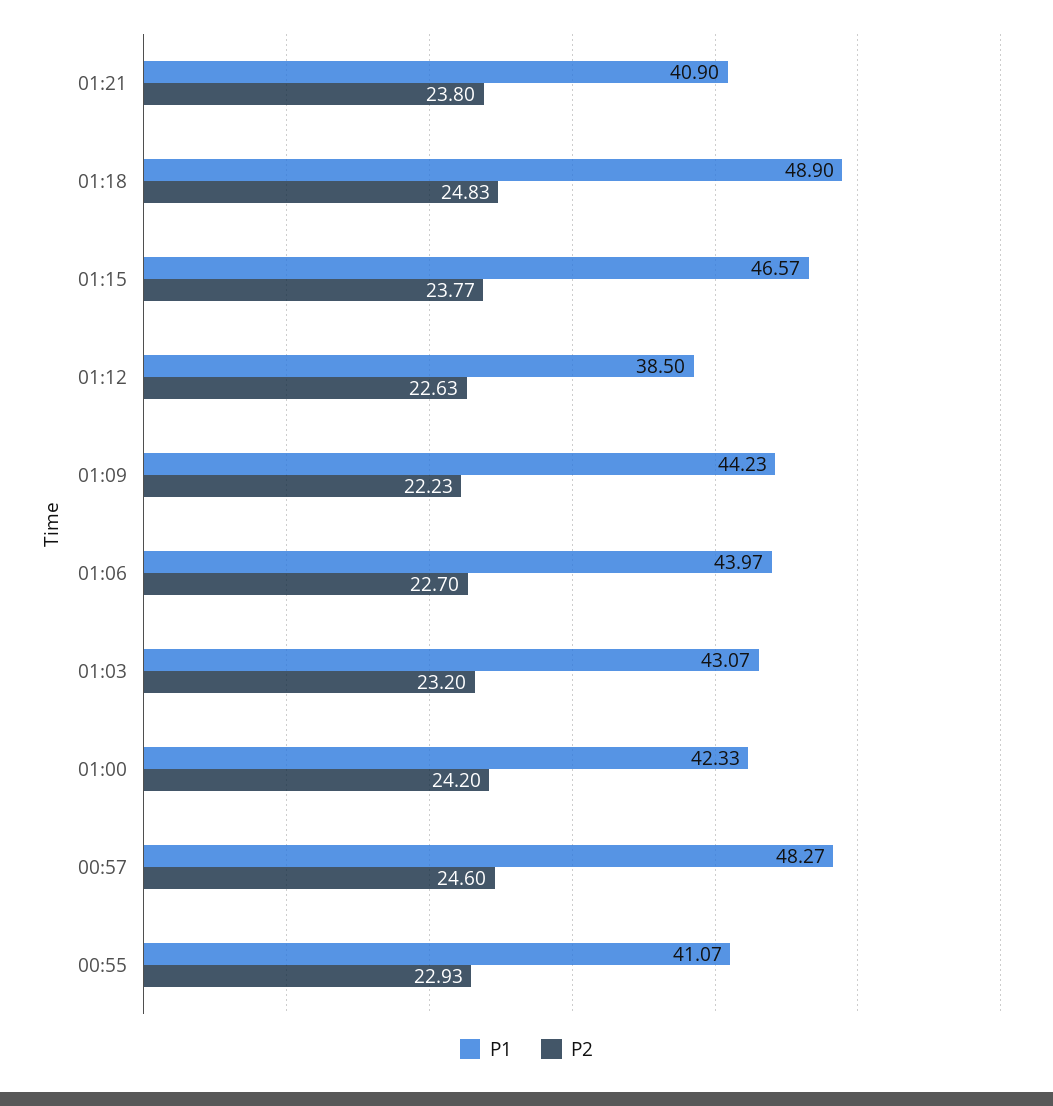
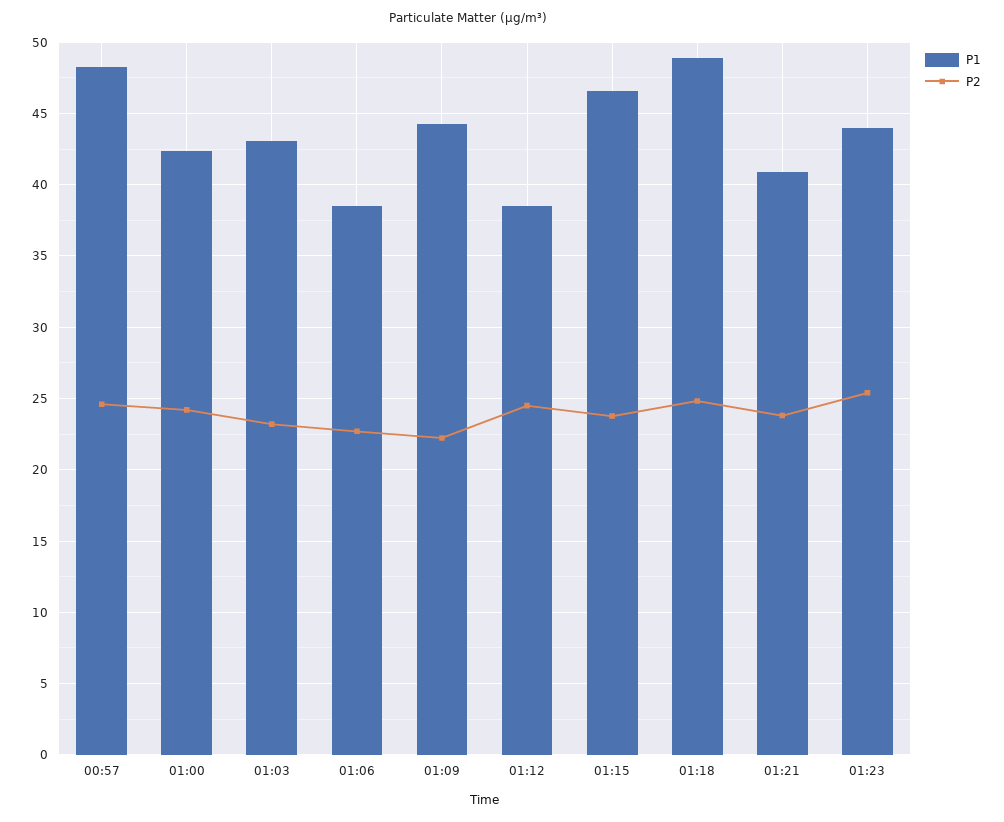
P2, 01:12: 22.63 -> 24.5
P1, 01:06: 43.97 -> 38.5
P1, 00:55: 41.07 -> none
P2, 00:55: 22.93 -> none
P1, 01:23: none -> 44
P2, 01:23: none -> 25.5

